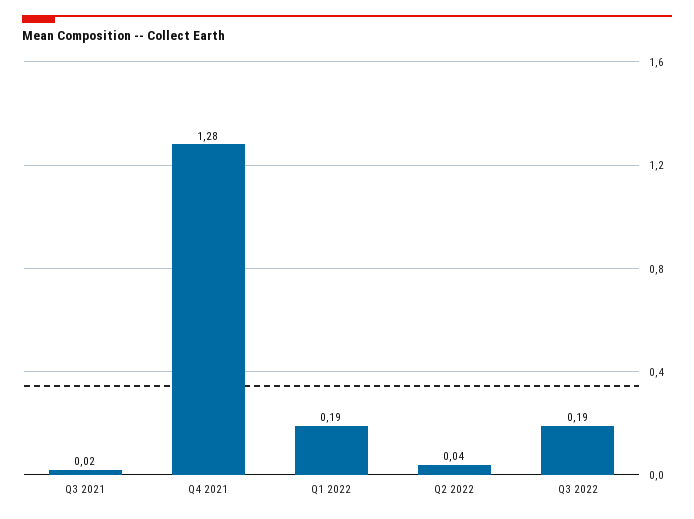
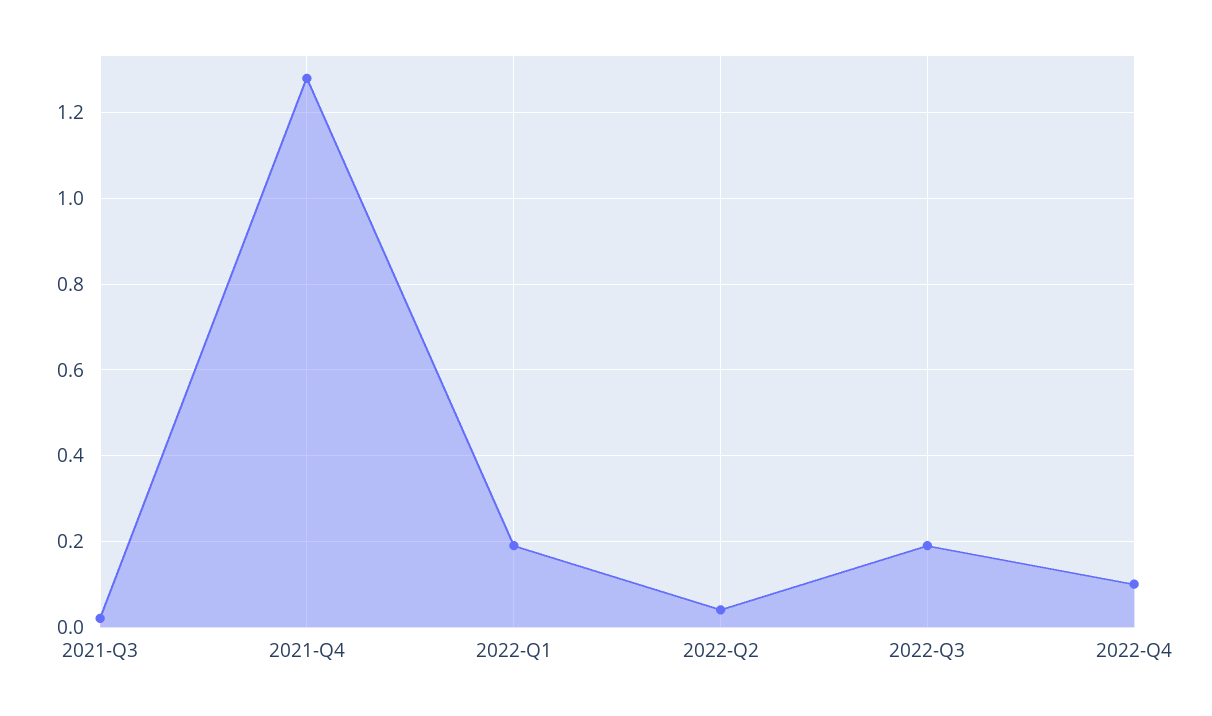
2022-Q4: none -> 0.1

